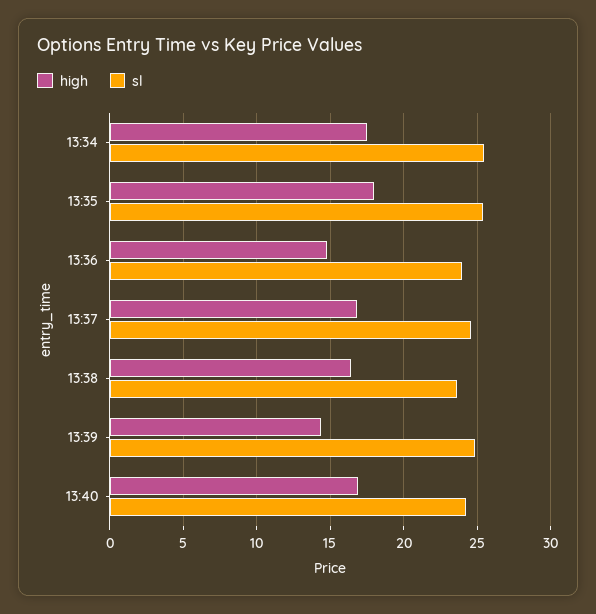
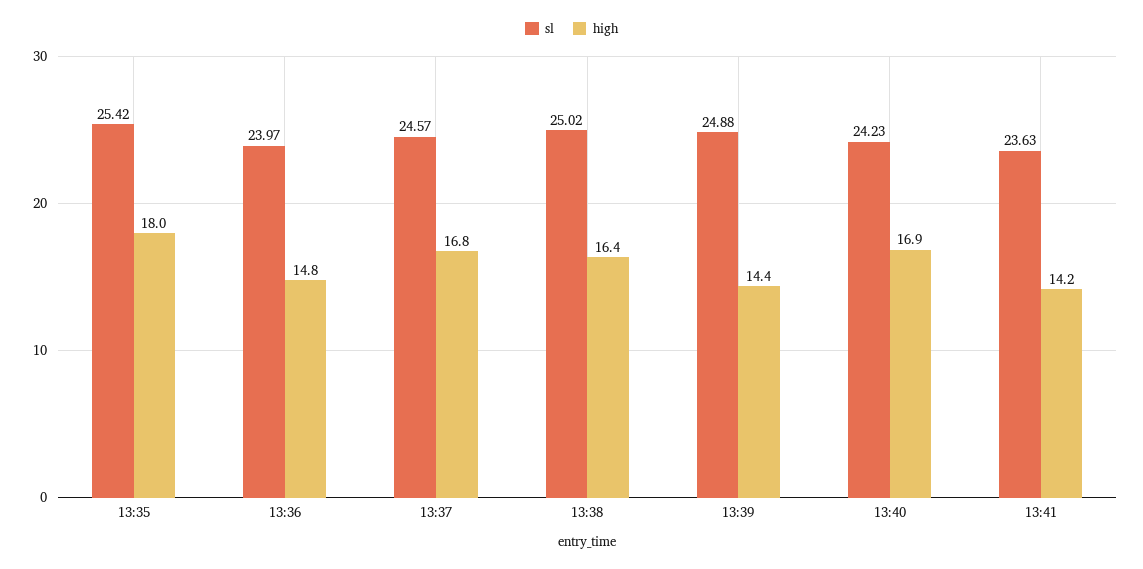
high, 13:34: 17.5 -> none
sl, 13:34: 25.5 -> none
sl, 13:38: 23.5 -> 25.02
sl, 13:41: none -> 23.63
high, 13:41: none -> 14.2

